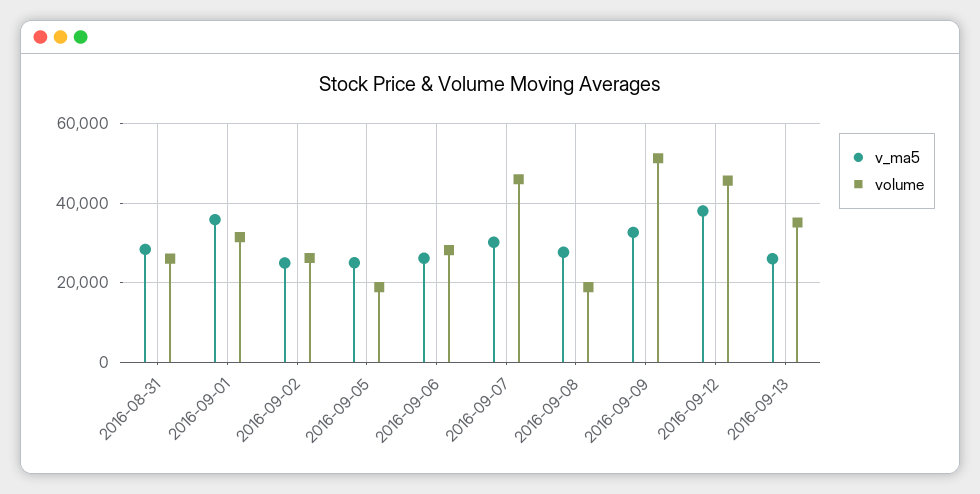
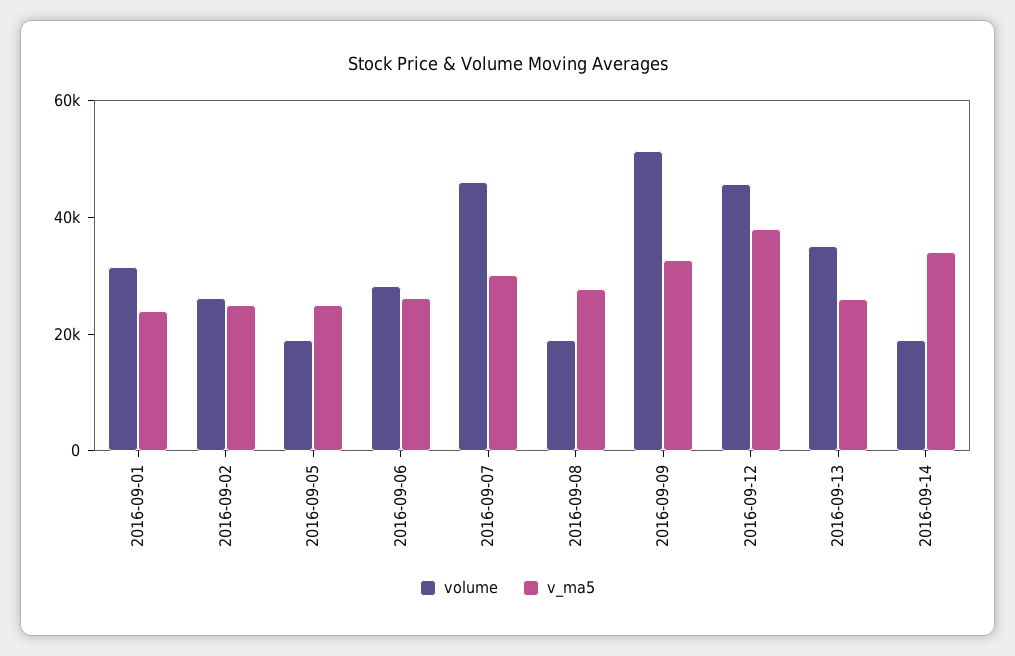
v_ma5, 2016-08-31: 28000 -> none
volume, 2016-08-31: 26000 -> none
v_ma5, 2016-09-01: 36000 -> 25000
volume, 2016-09-14: none -> 20000
v_ma5, 2016-09-14: none -> 35000

